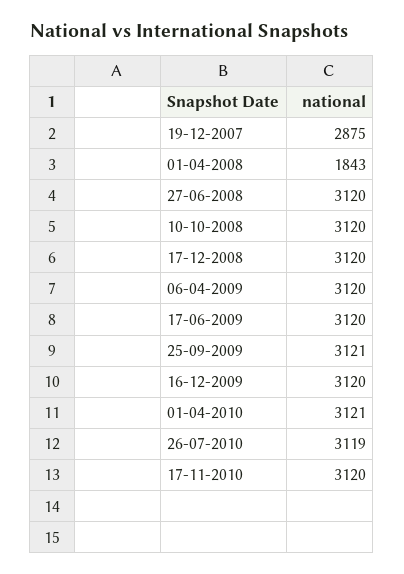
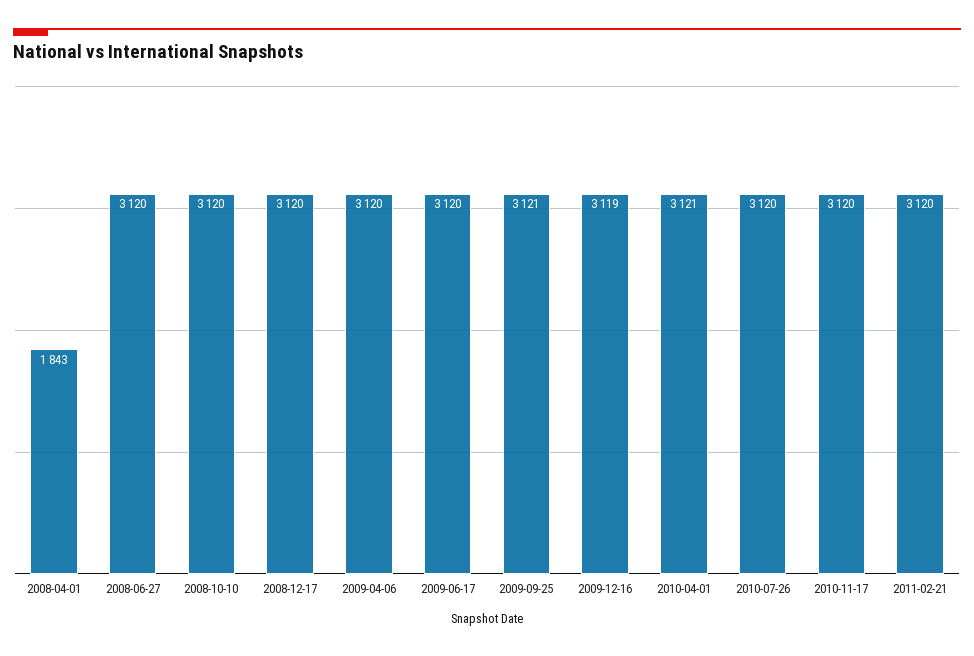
19-12-2007: 2875 -> none
16-12-2009: 3120 -> 3119
26-07-2010: 3119 -> 3120
2011-02-21: none -> 3120

